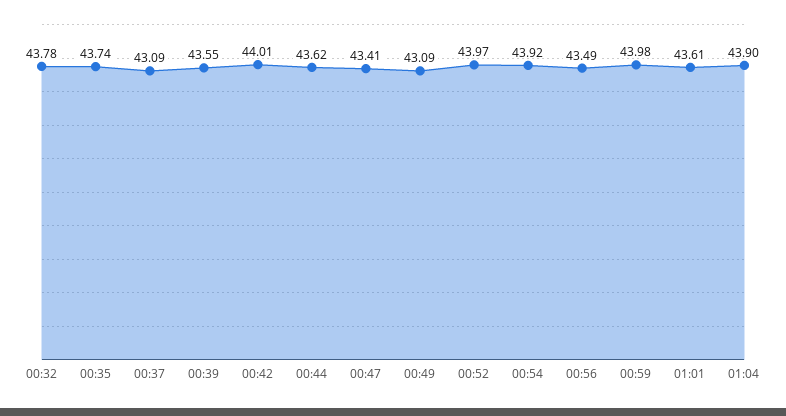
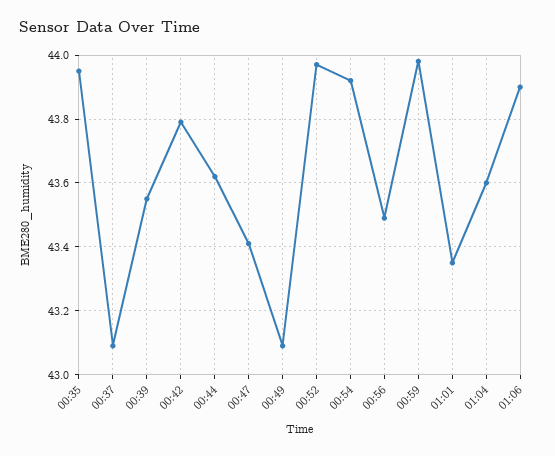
00:32: 43.78 -> none
00:35: 43.74 -> 43.95
00:42: 44.01 -> 43.8
01:01: 43.61 -> 43.35
01:04: 43.9 -> 43.6
01:06: none -> 43.9

